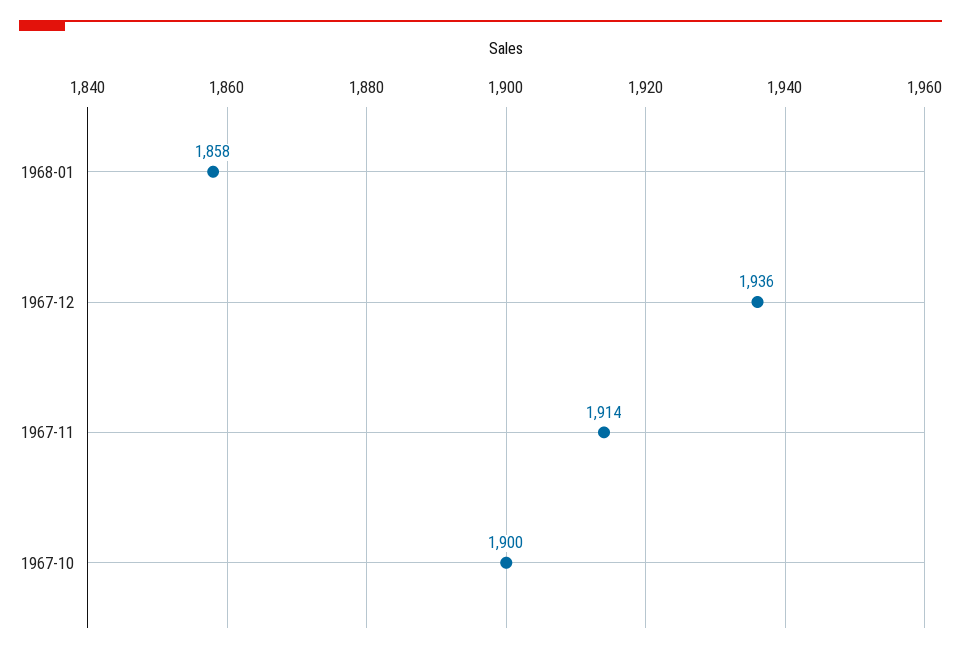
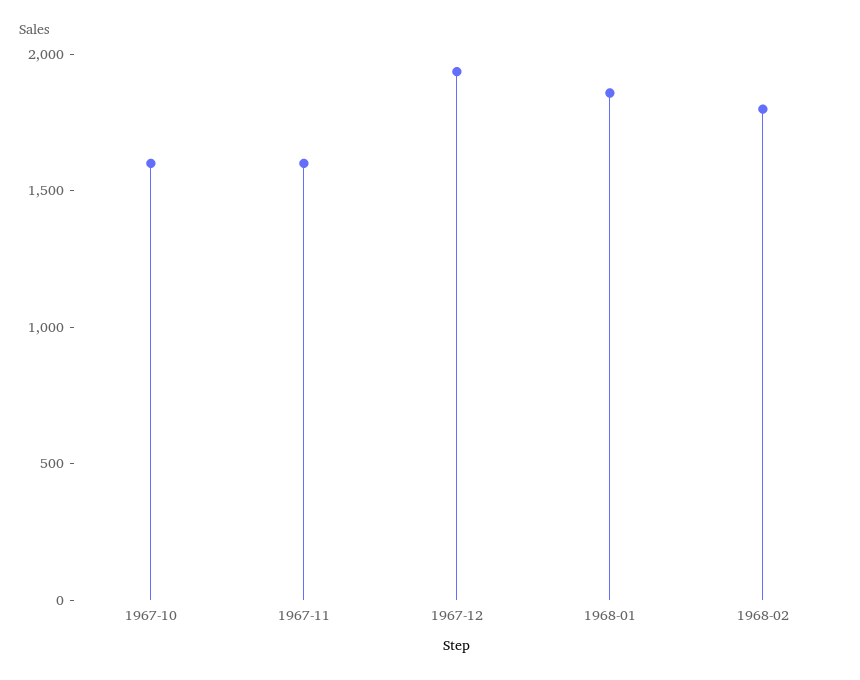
1967-11: 1914 -> 1600
1967-10: 1900 -> 1600
1968-02: none -> 1800

